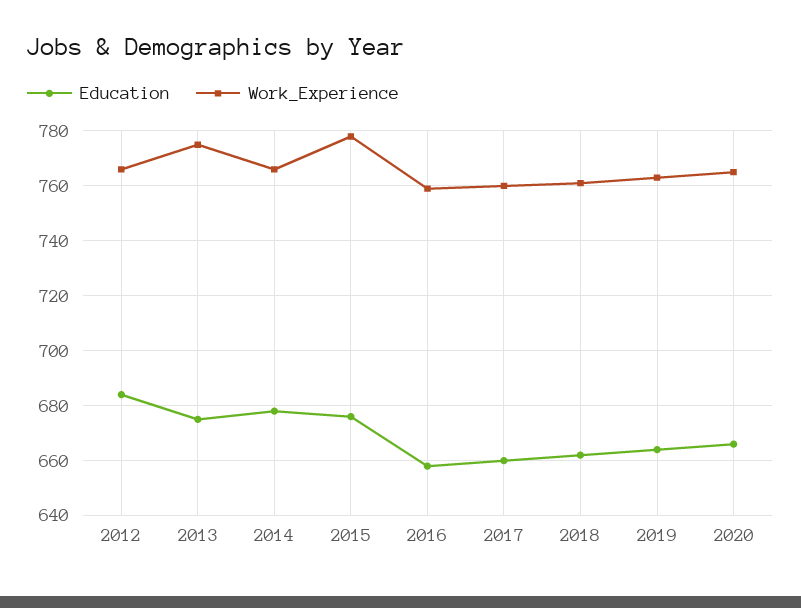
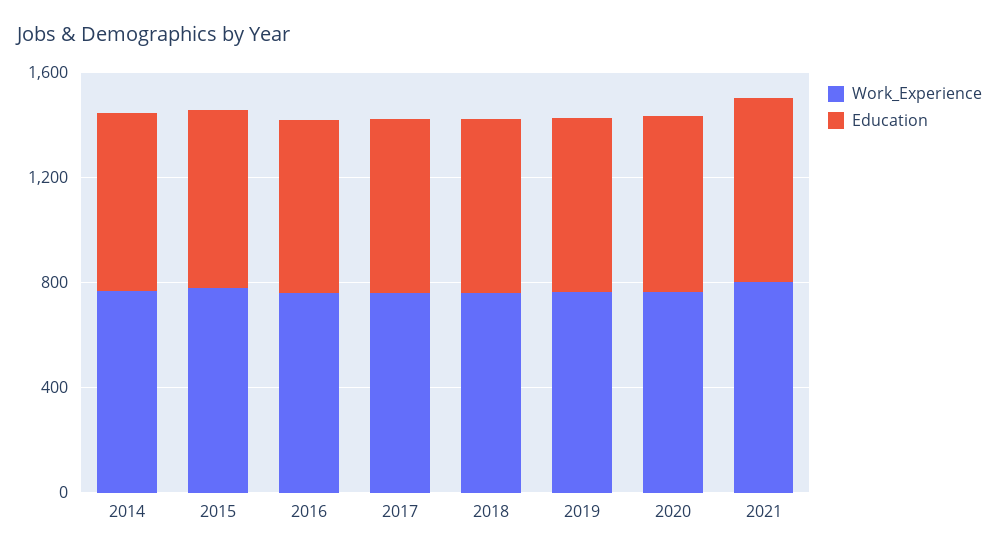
Education, 2012: 685 -> none
Work_Experience, 2012: 765 -> none
Education, 2013: 675 -> none
Work_Experience, 2013: 775 -> none
Work_Experience, 2021: none -> 800
Education, 2021: none -> 700

